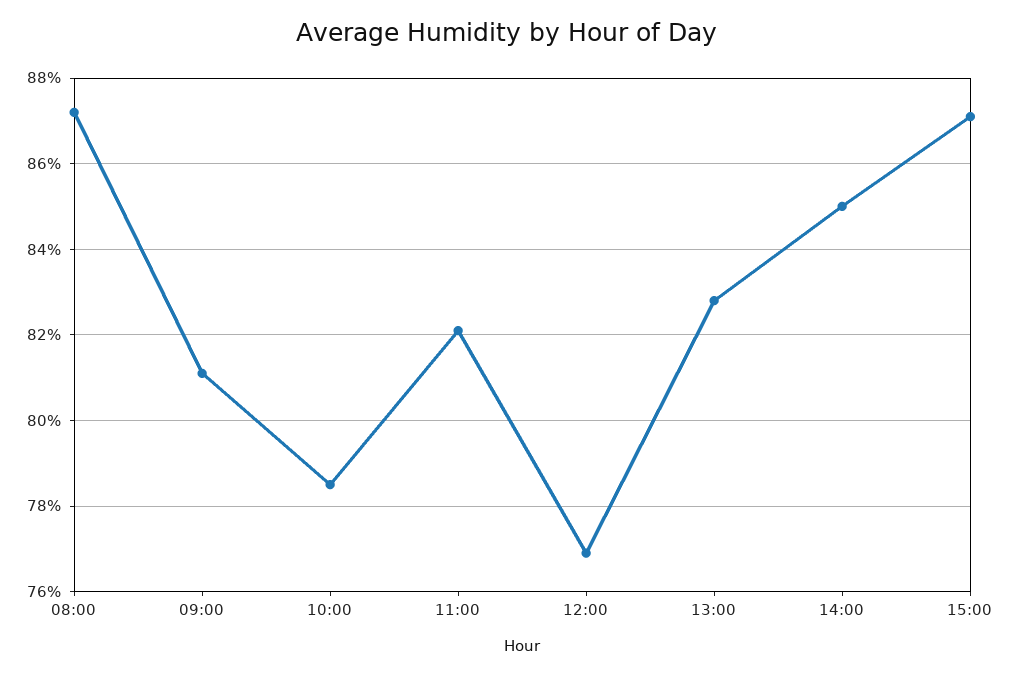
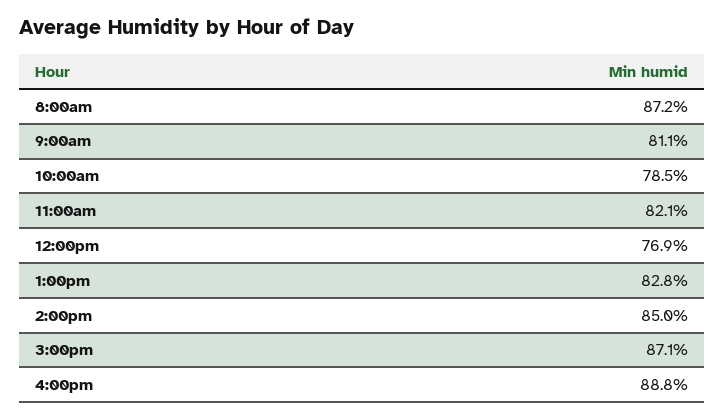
4:00pm: none -> 88.8

